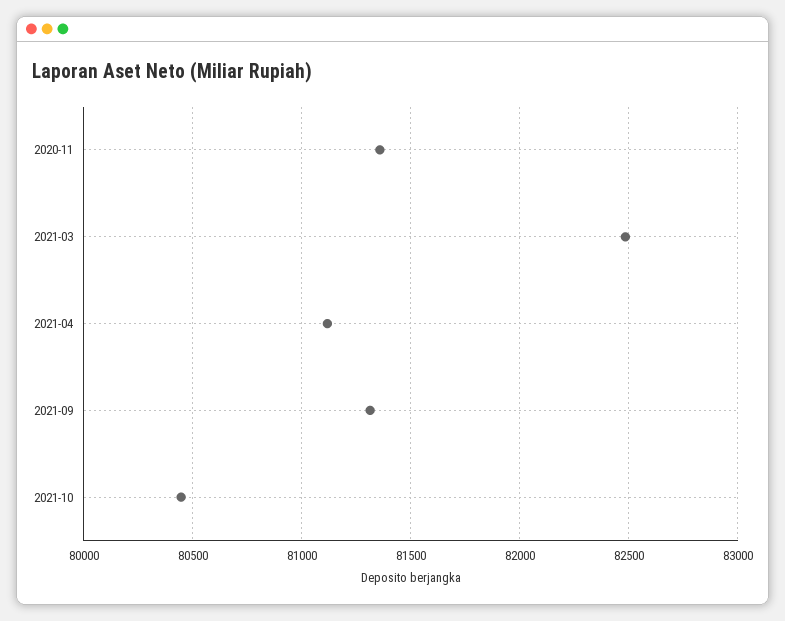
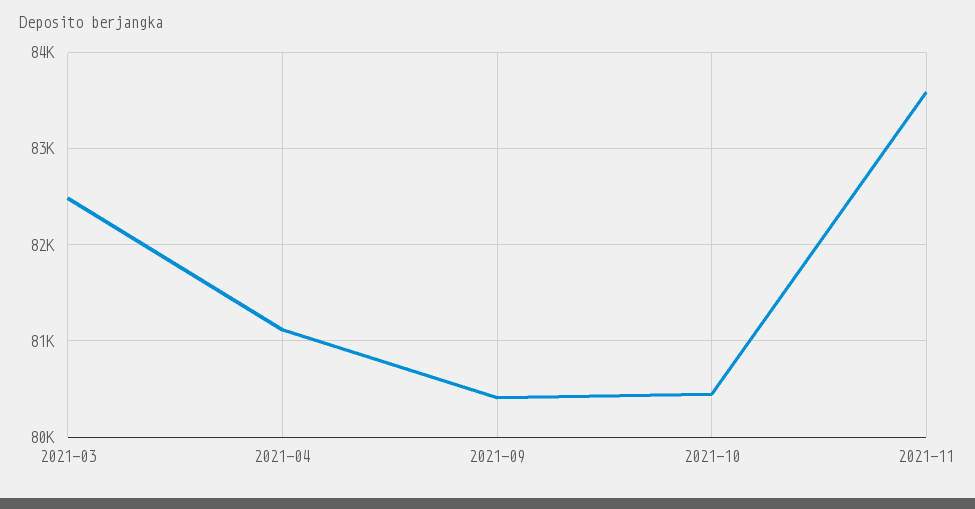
2020-11: 81350 -> none
2021-09: 81300 -> 80400
2021-11: none -> 83600

